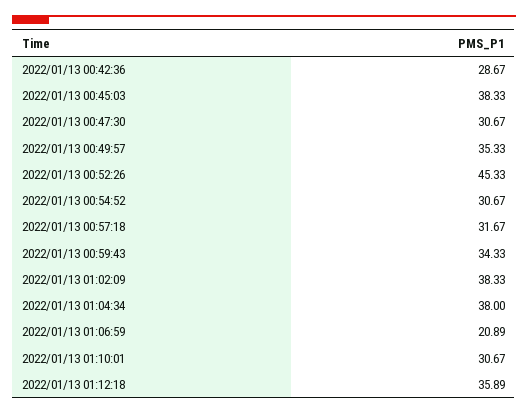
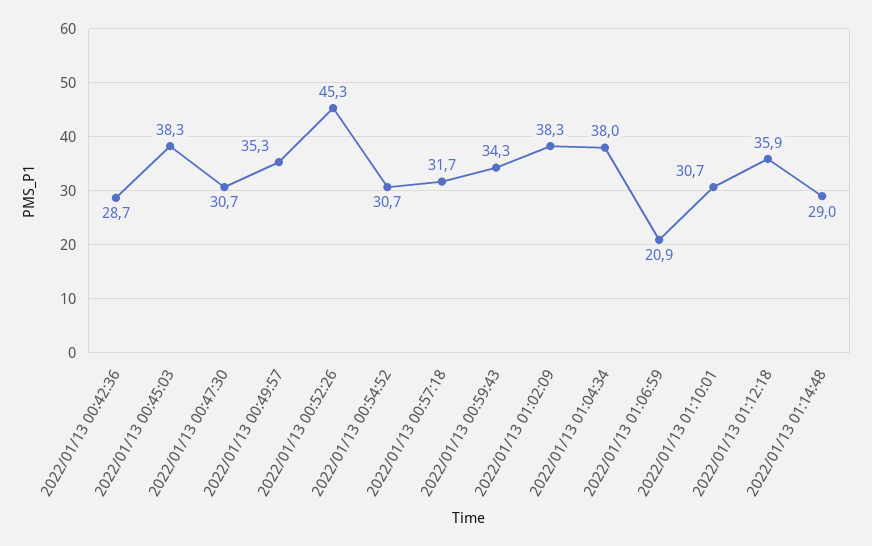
2022/01/13 01:14:48: none -> 29

